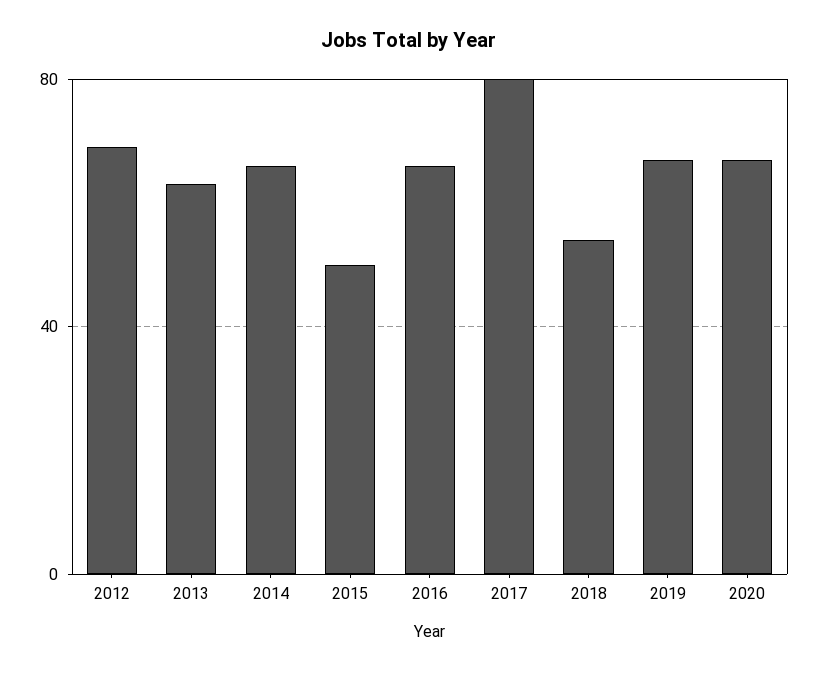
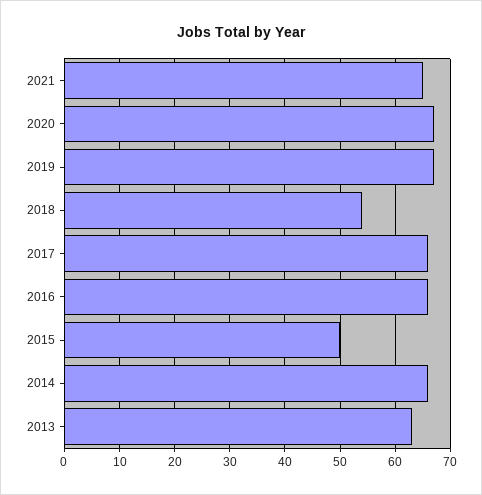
2012: 70 -> none
2017: 80 -> 65
2021: none -> 65

